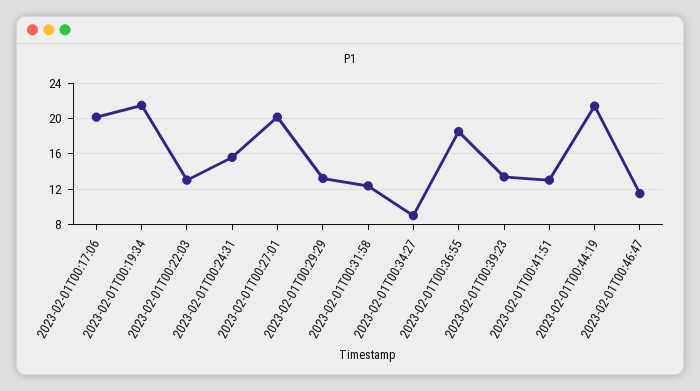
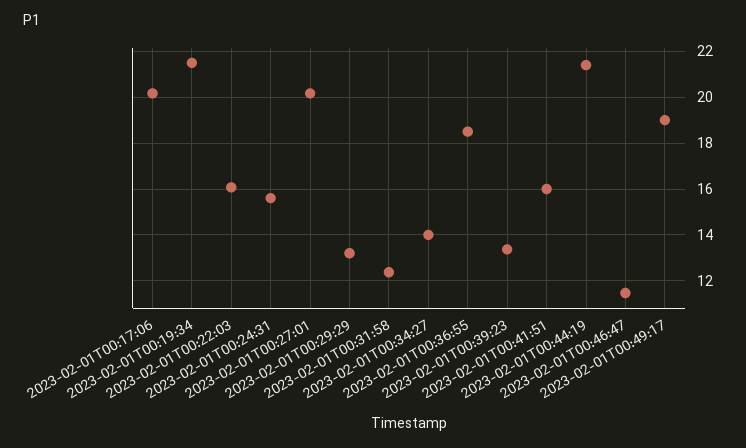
2023-02-01T00:22:03: 13 -> 16
2023-02-01T00:34:27: 9 -> 14
2023-02-01T00:41:51: 13 -> 16
2023-02-01T00:49:17: none -> 19

